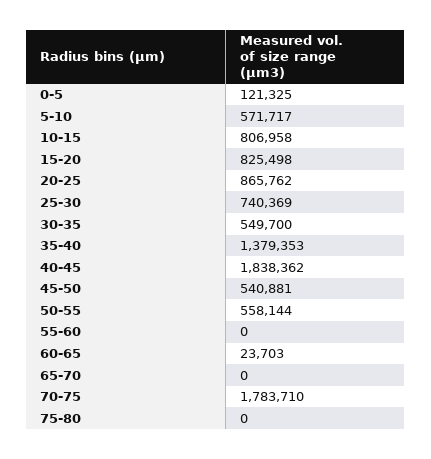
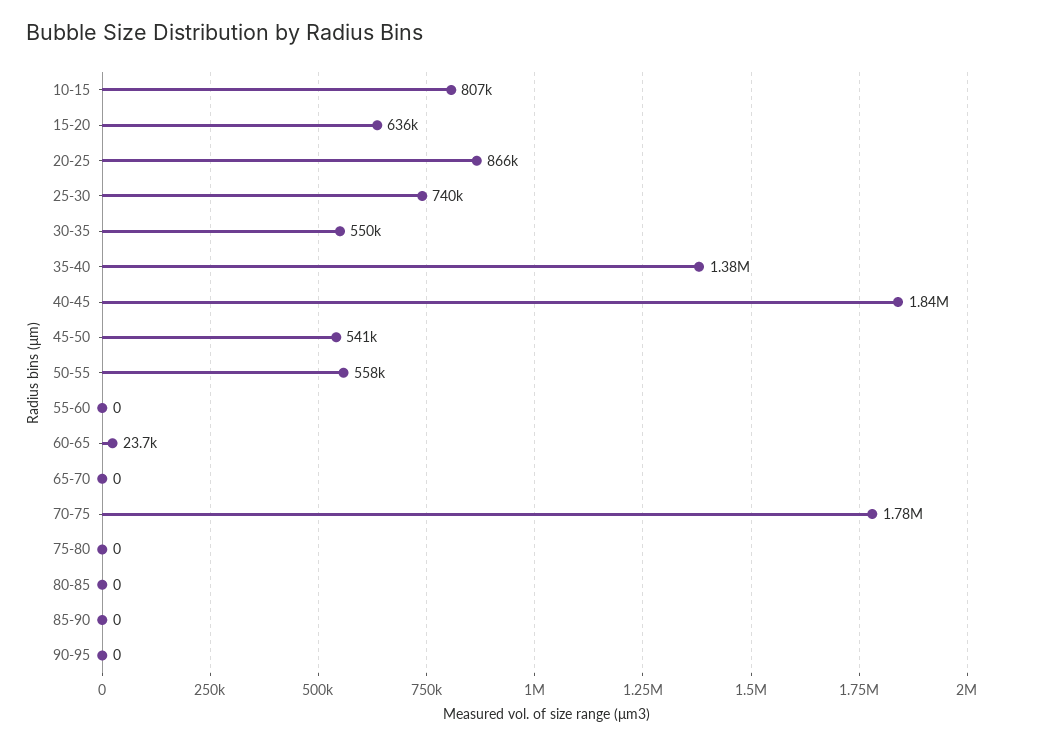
0-5: 121325 -> none
5-10: 571717 -> none
15-20: 825498 -> 636000
80-85: none -> 0
85-90: none -> 0
90-95: none -> 0

